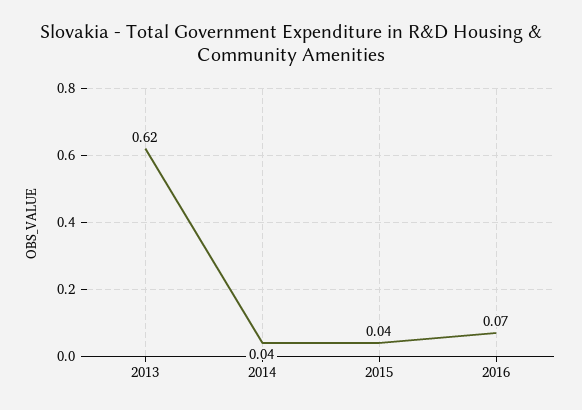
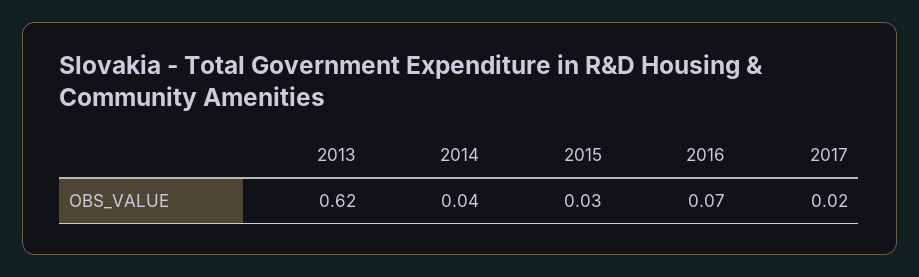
2015: 0.04 -> 0.03
2017: none -> 0.02

